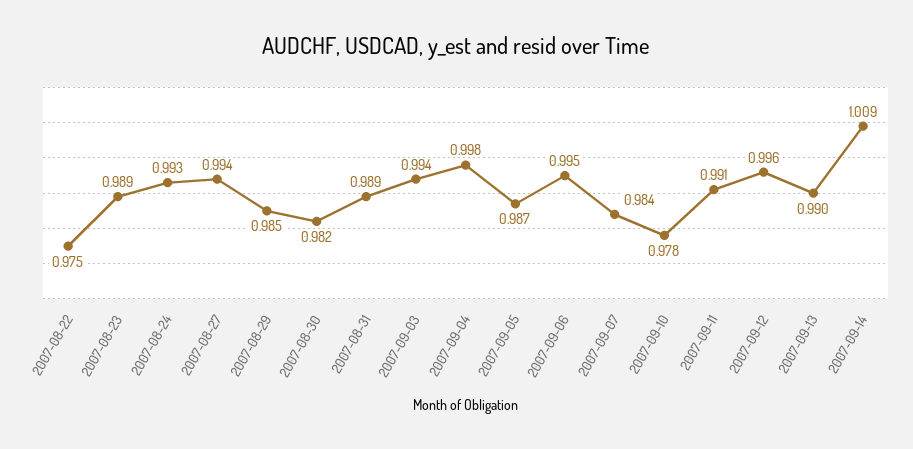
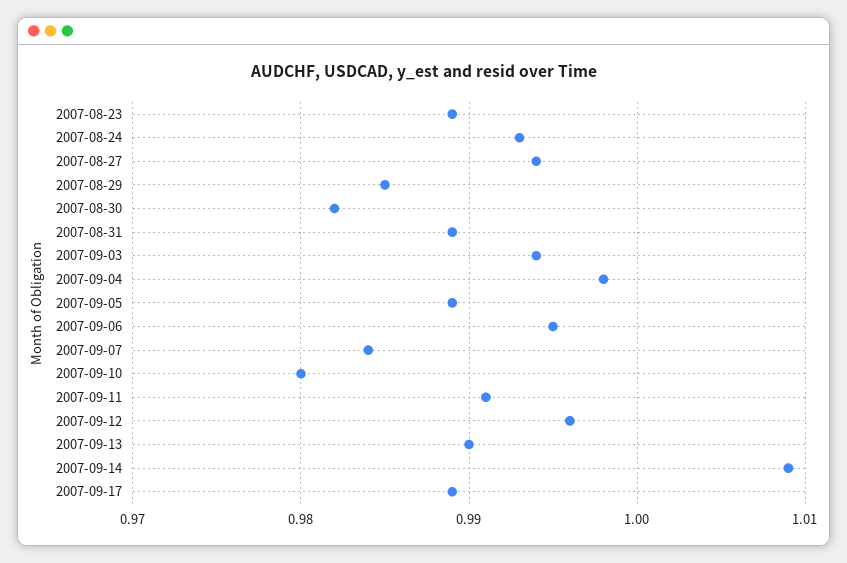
2007-08-22: 0.975 -> none
2007-09-05: 0.987 -> 0.989
2007-09-10: 0.978 -> 0.98
2007-09-17: none -> 0.989

